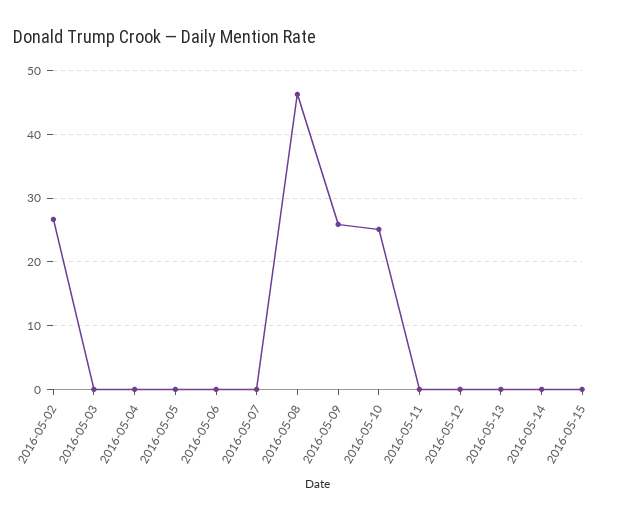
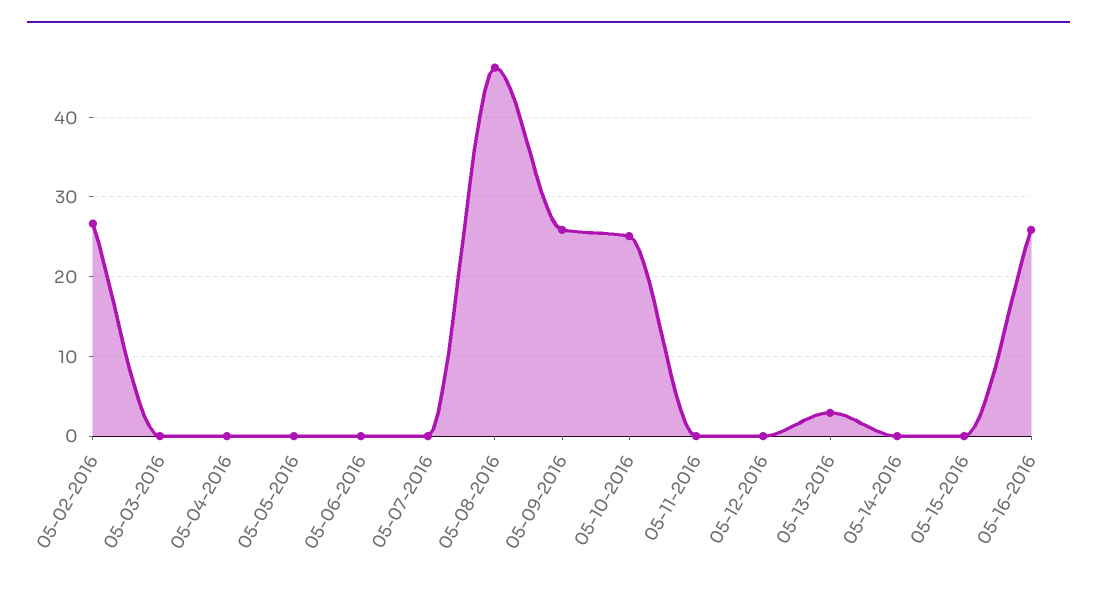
2016-05-13: 0 -> 3
05-16-2016: none -> 26

